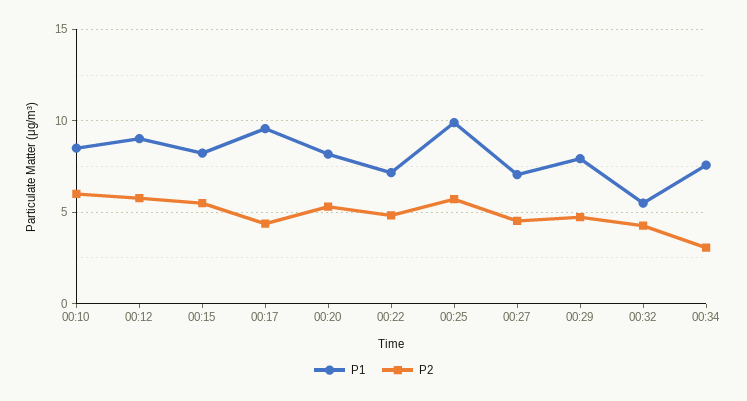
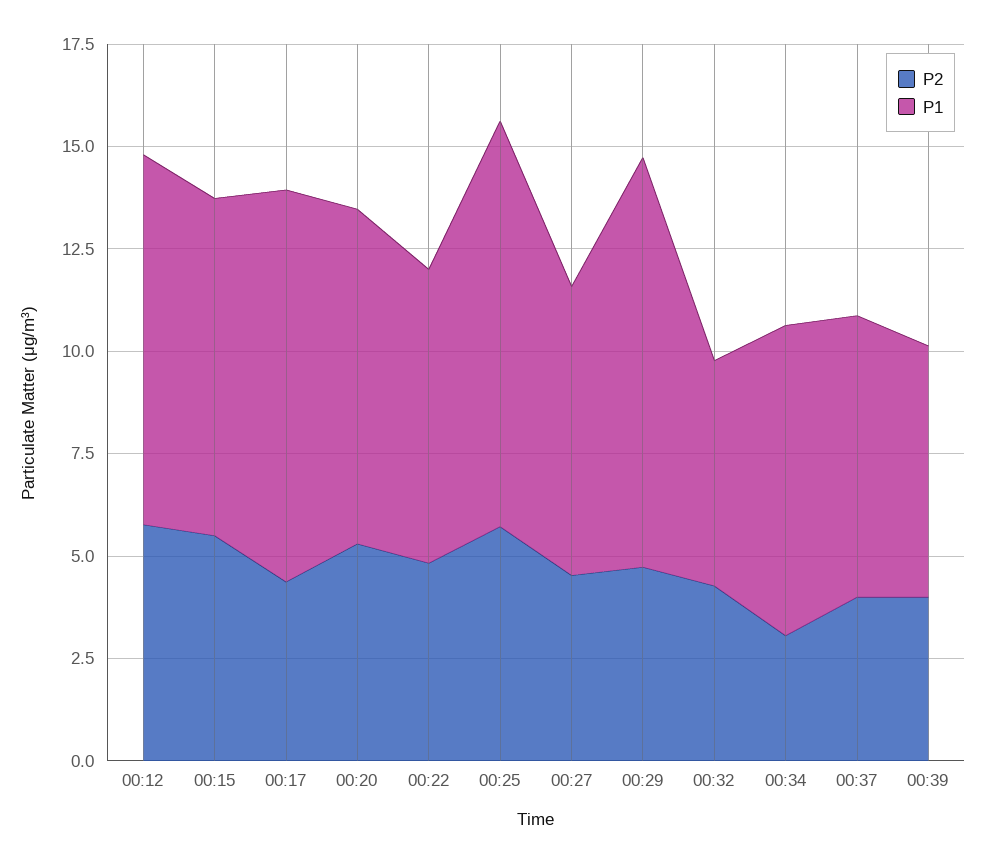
P1, 00:10: 8.5 -> none
P2, 00:10: 6 -> none
P1, 00:29: 8 -> 10
P2, 00:37: none -> 4
P1, 00:37: none -> 7
P2, 00:39: none -> 4
P1, 00:39: none -> 6

